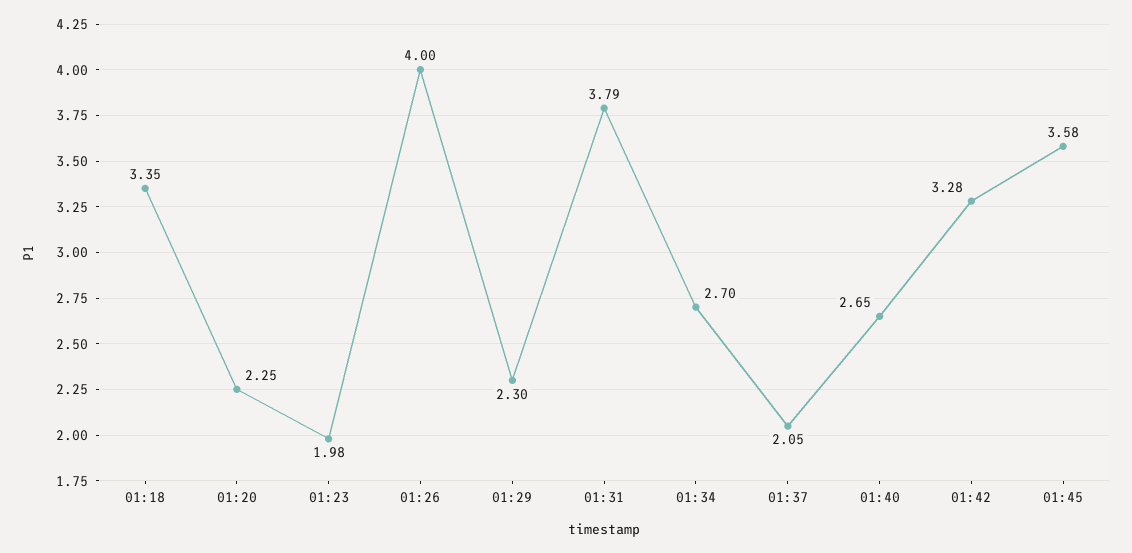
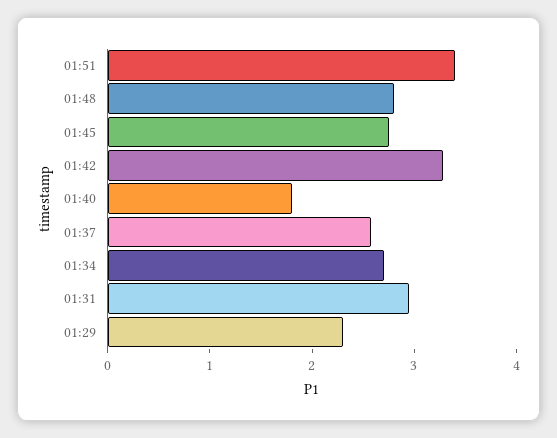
01:18: 3.35 -> none
01:20: 2.25 -> none
01:23: 1.98 -> none
01:26: 4 -> none
01:31: 3.79 -> 3
01:37: 2.05 -> 2.6
01:40: 2.65 -> 1.8
01:45: 3.58 -> 2.8
01:51: none -> 3.4
01:48: none -> 2.8

